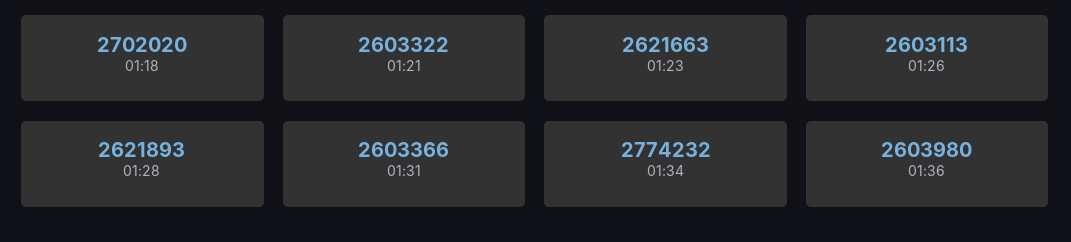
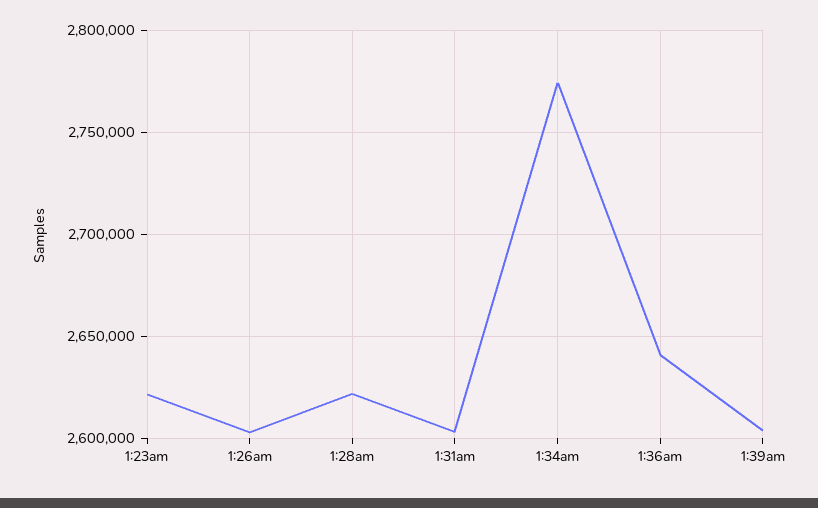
01:18: 2702020 -> none
01:21: 2603322 -> none
01:36: 2603980 -> 2640000
1:39am: none -> 2605000

